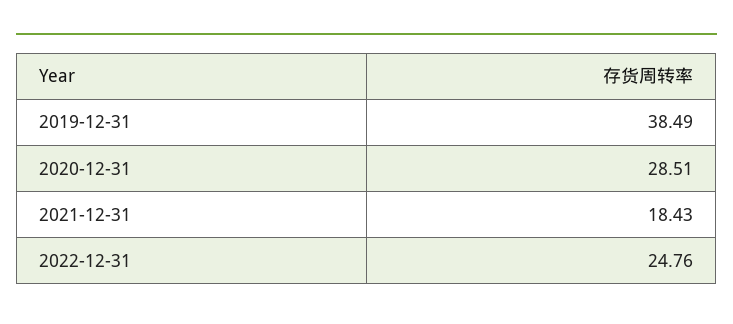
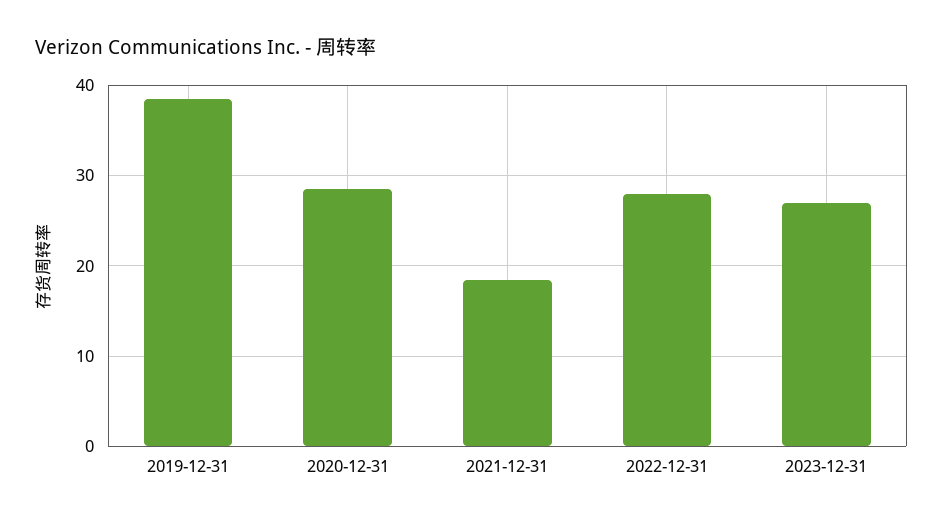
2022-12-31: 24.76 -> 28
2023-12-31: none -> 27

